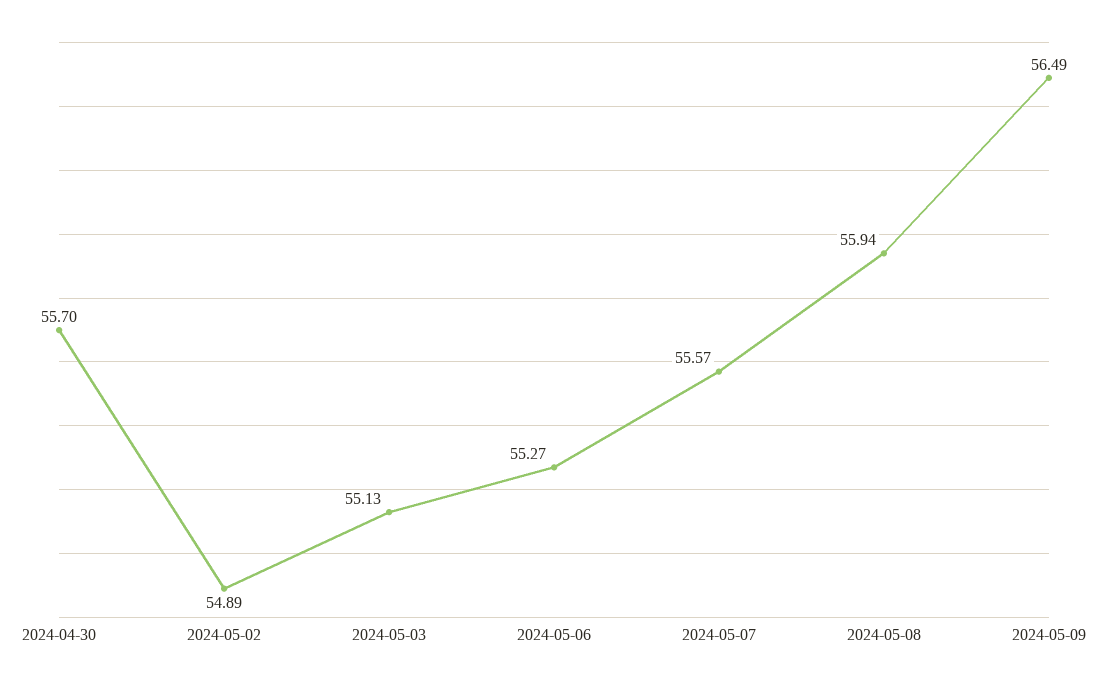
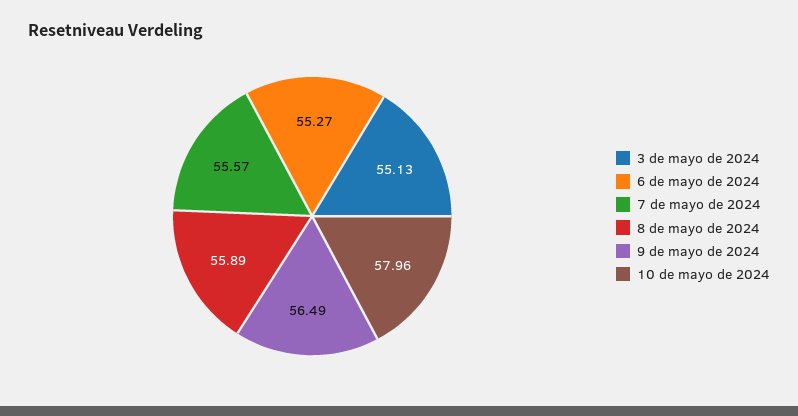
2024-04-30: 55.7 -> none
2024-05-02: 54.89 -> none
2024-05-08: 55.94 -> 55.89
10 de mayo de 2024: none -> 57.96

